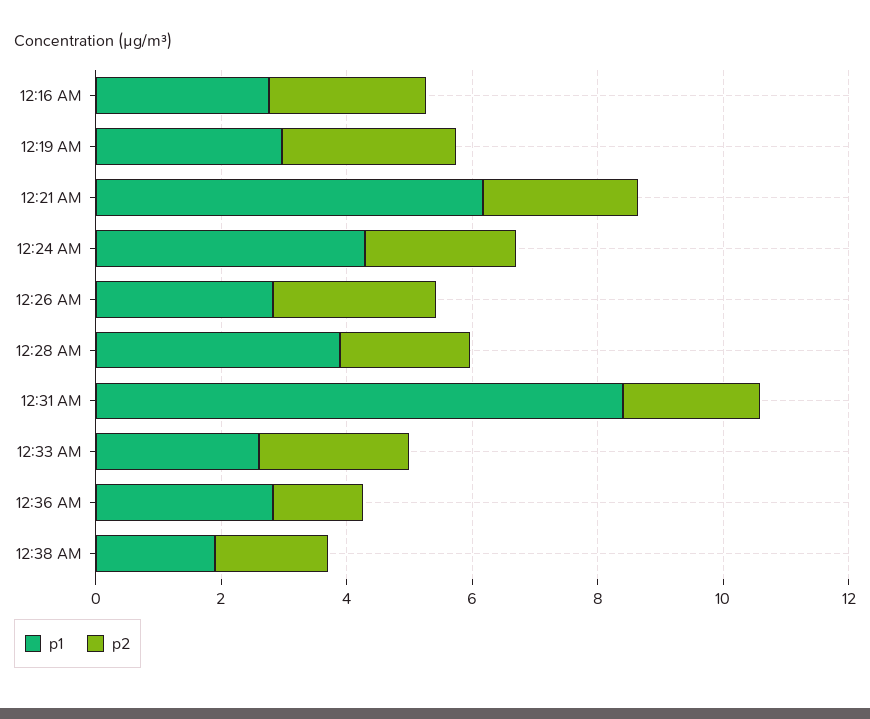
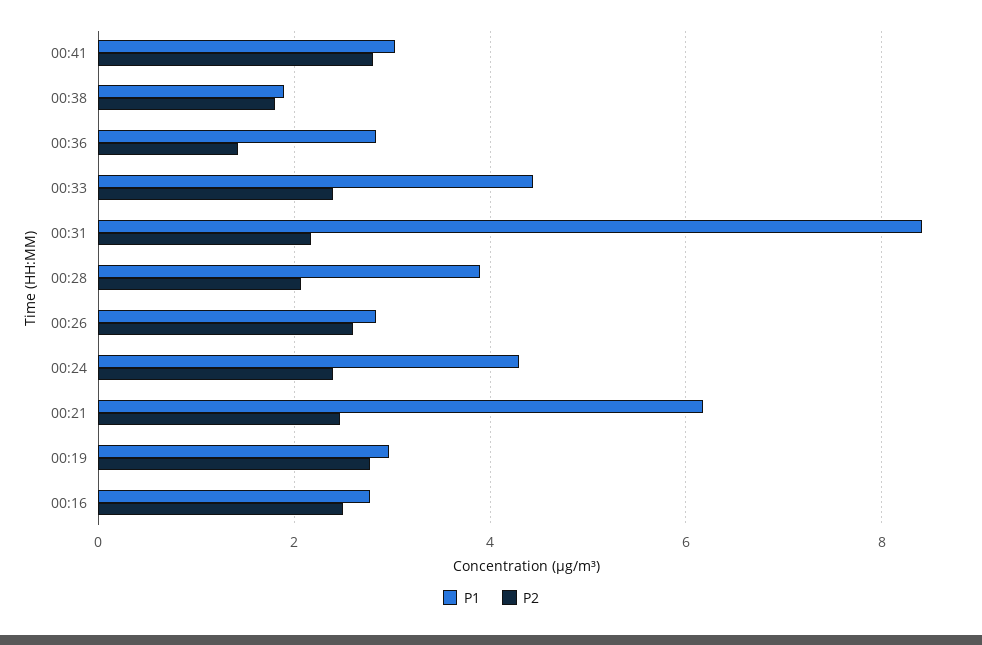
p1, 12:33 AM: 2.5 -> 4.4
p1, 00:41: none -> 3
p2, 00:41: none -> 2.8

